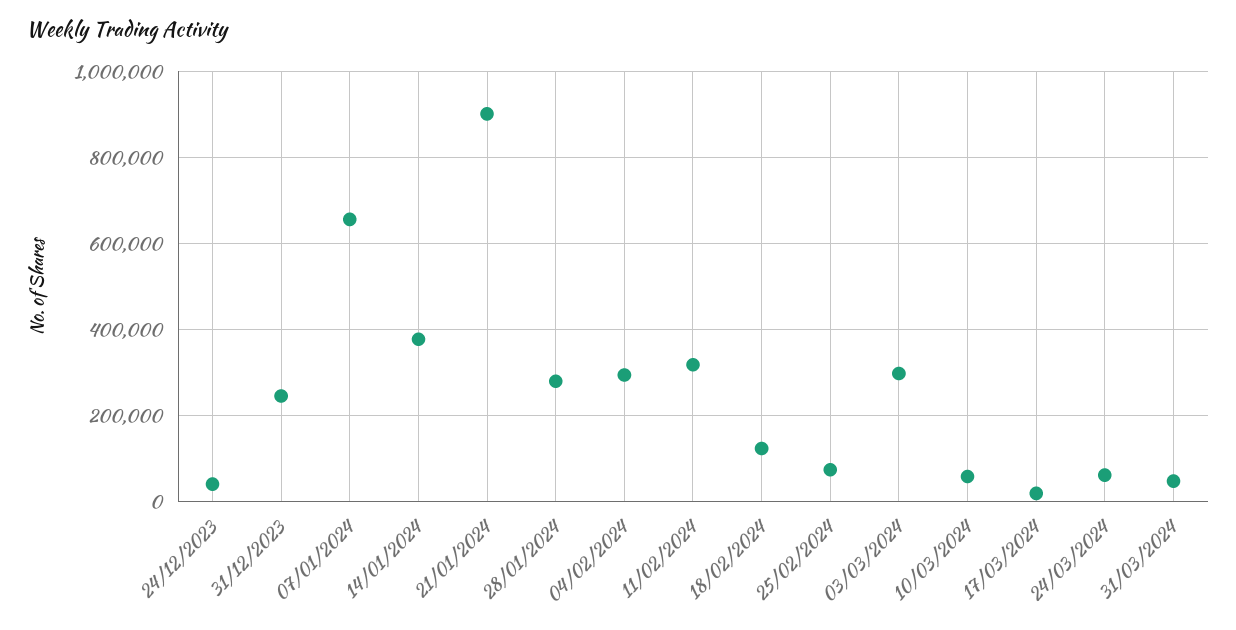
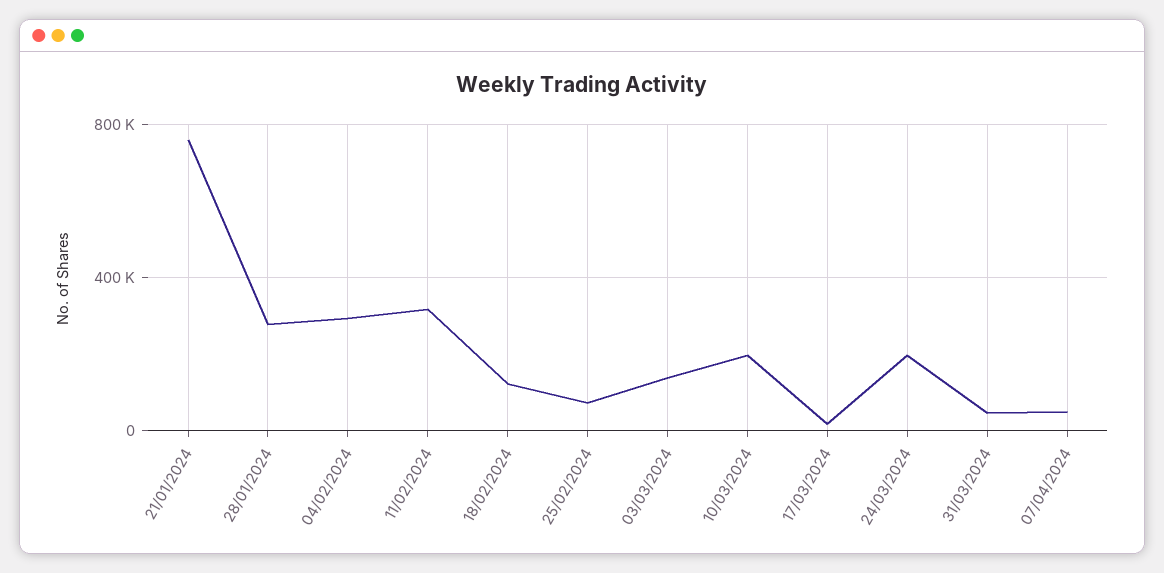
24/12/2023: 40000 -> none
31/12/2023: 240000 -> none
07/01/2024: 660000 -> none
14/01/2024: 380000 -> none
21/01/2024: 900000 -> 750000
03/03/2024: 300000 -> 150000
10/03/2024: 60000 -> 200000
24/03/2024: 60000 -> 200000
07/04/2024: none -> 50000

